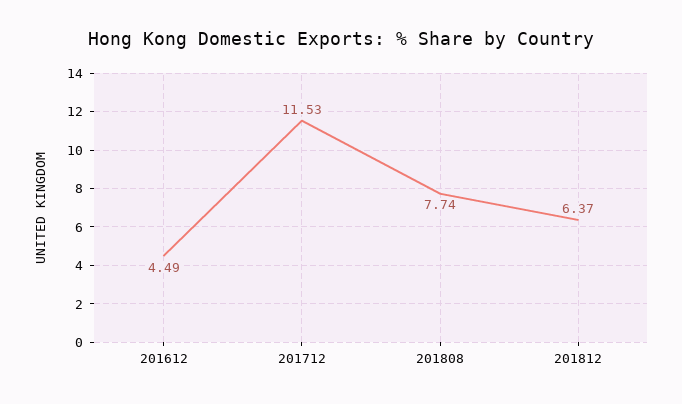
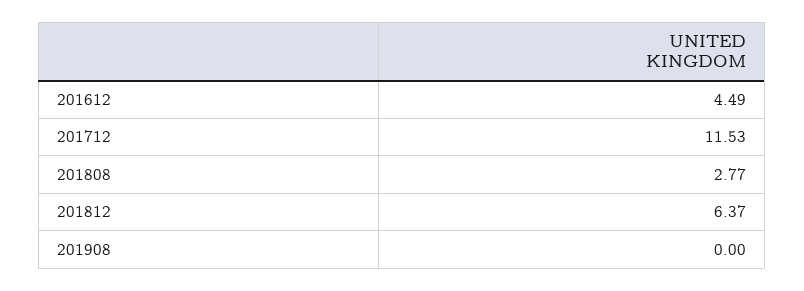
201808: 7.74 -> 2.77
201908: none -> 0

